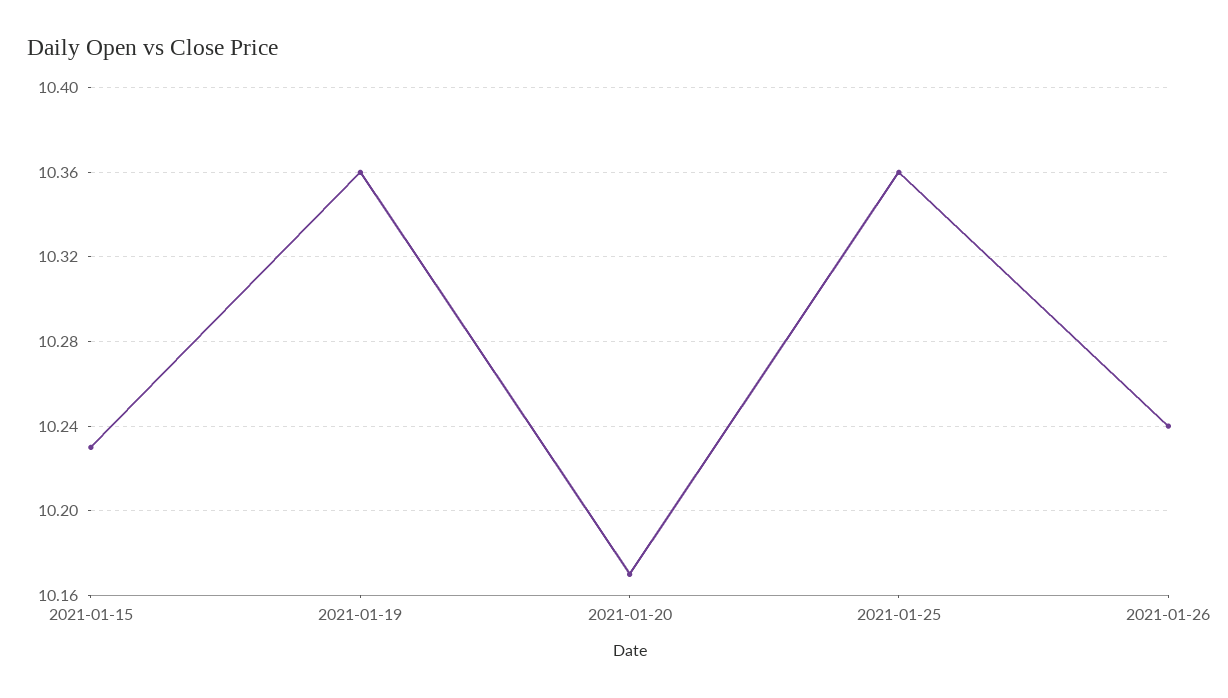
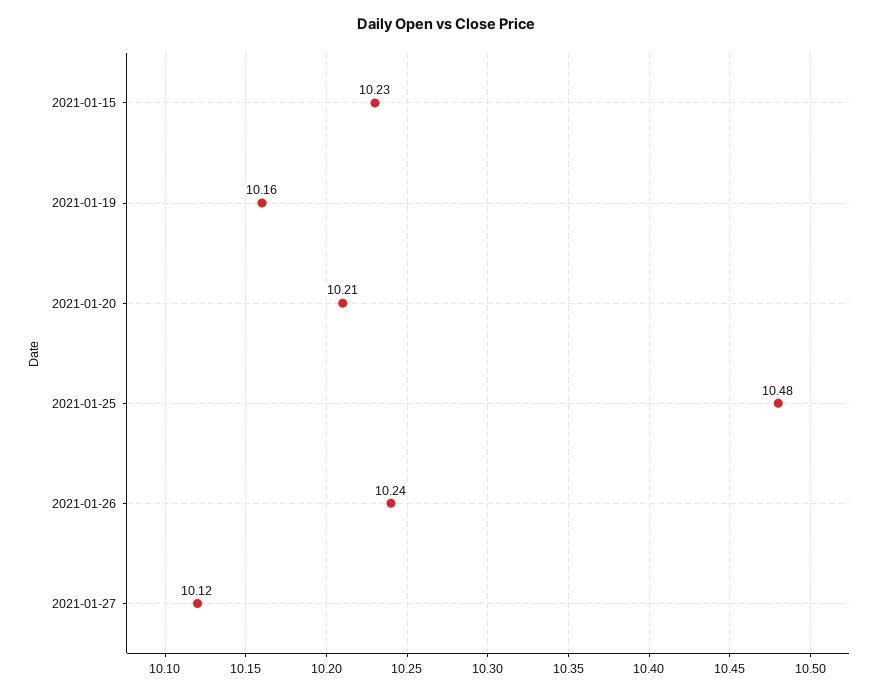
2021-01-19: 10.36 -> 10.16
2021-01-20: 10.17 -> 10.21
2021-01-25: 10.36 -> 10.48
2021-01-27: none -> 10.12

